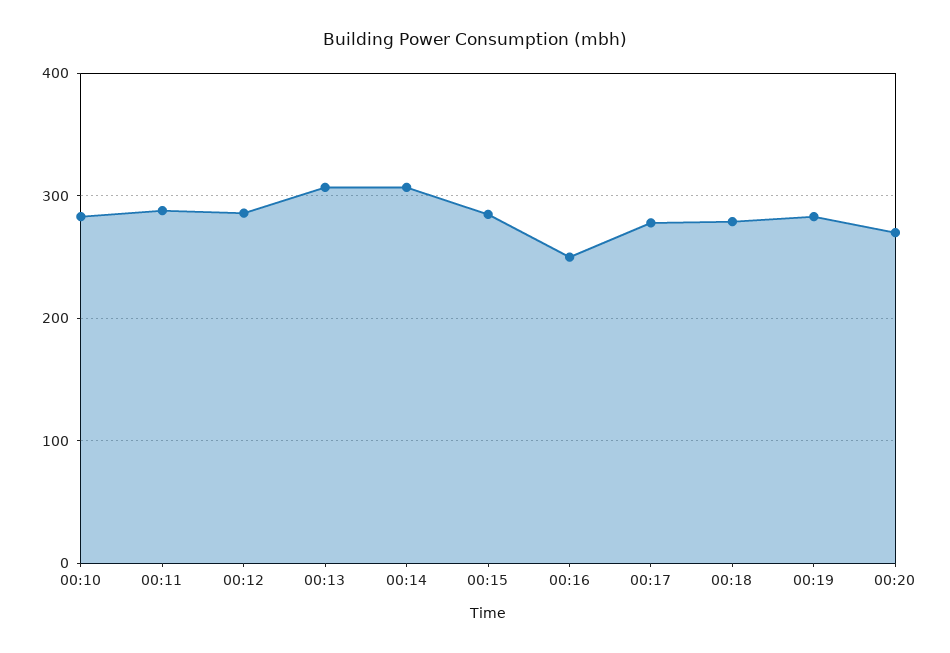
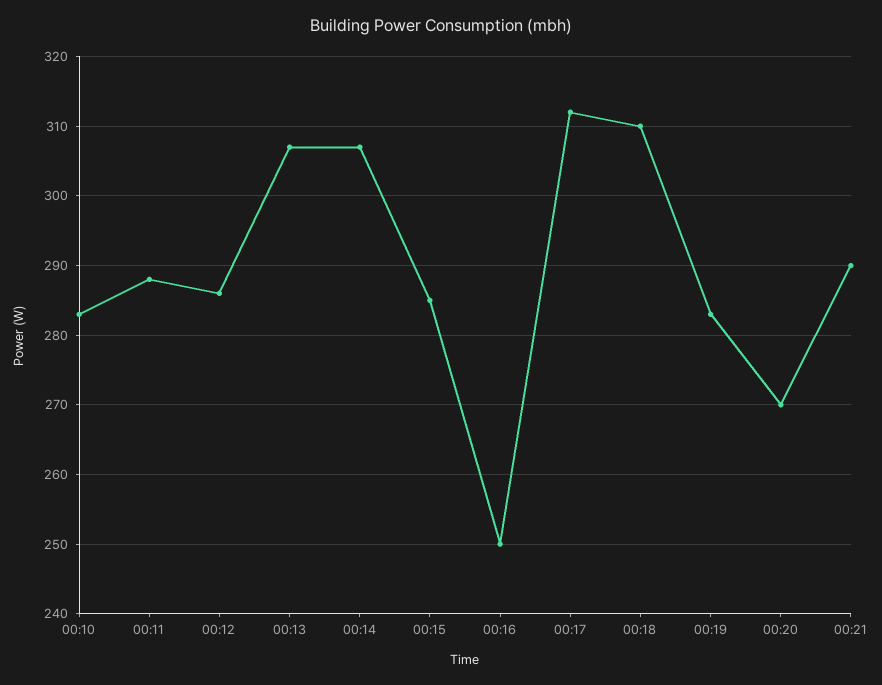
00:17: 280 -> 312
00:18: 280 -> 310
00:21: none -> 290

